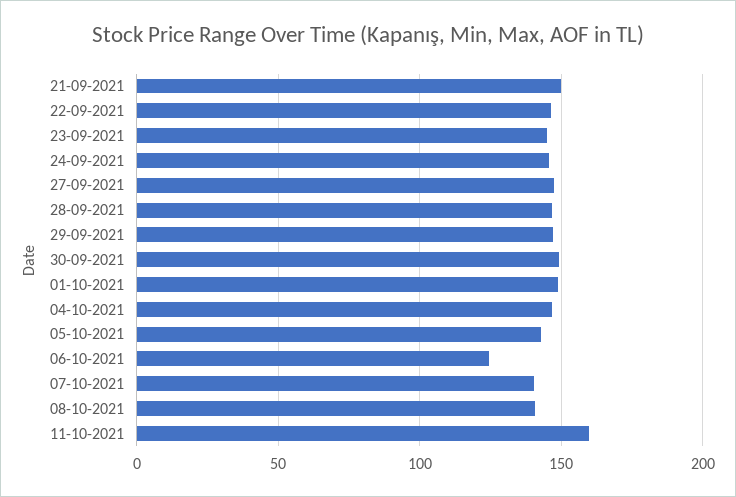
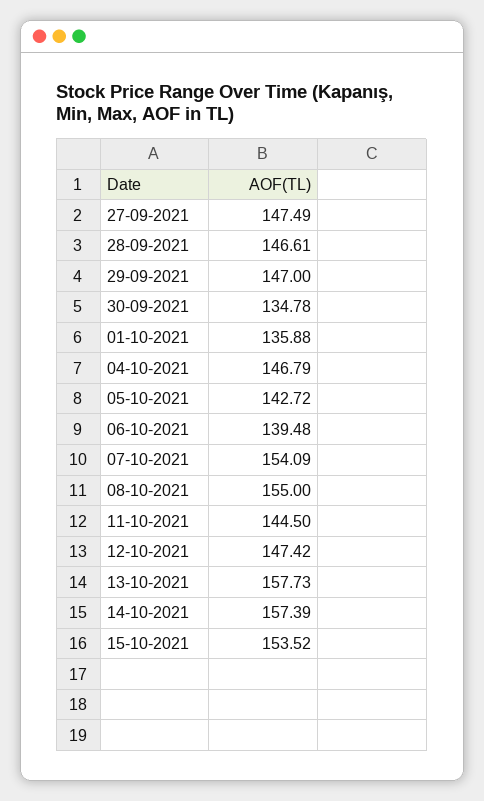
21-09-2021: 150 -> none
22-09-2021: 145 -> none
23-09-2021: 145 -> none
24-09-2021: 145 -> none
30-09-2021: 150 -> 134.78
01-10-2021: 150 -> 135.88
06-10-2021: 125 -> 139.48
07-10-2021: 140 -> 154.09
08-10-2021: 140 -> 155
11-10-2021: 160 -> 144.5
12-10-2021: none -> 147.42
13-10-2021: none -> 157.73
14-10-2021: none -> 157.39
15-10-2021: none -> 153.52

